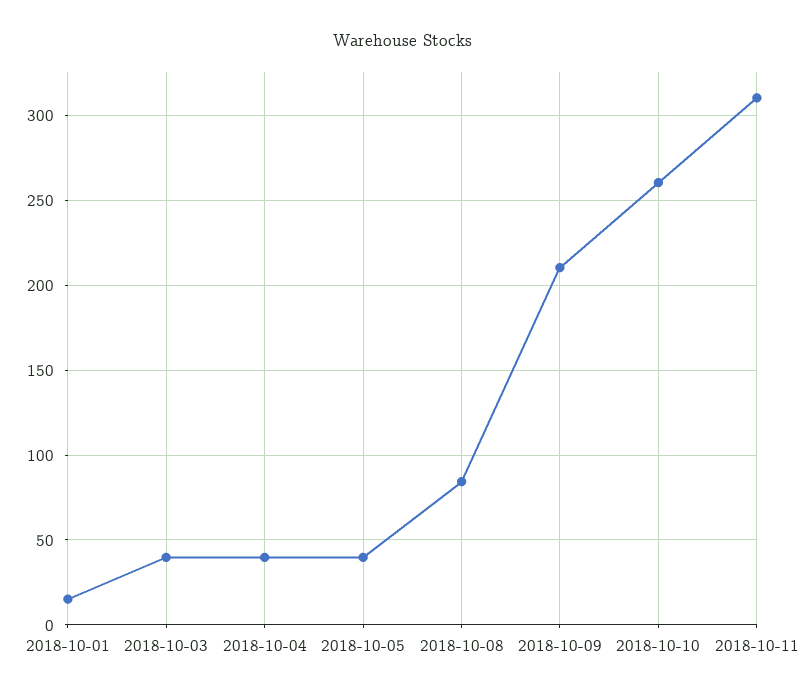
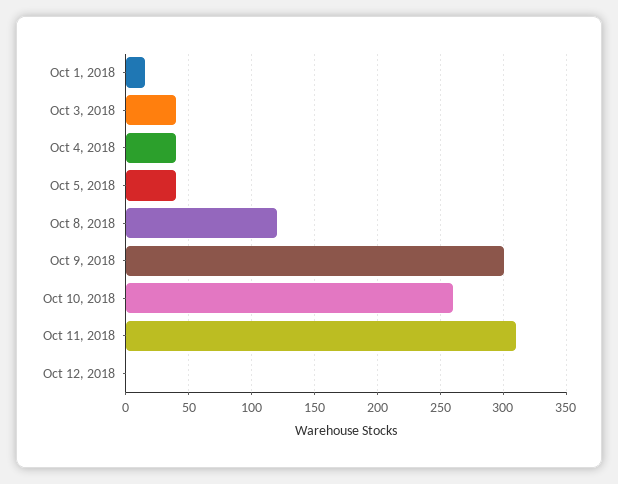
2018-10-08: 85 -> 120
2018-10-09: 210 -> 300
Oct 12, 2018: none -> 0

